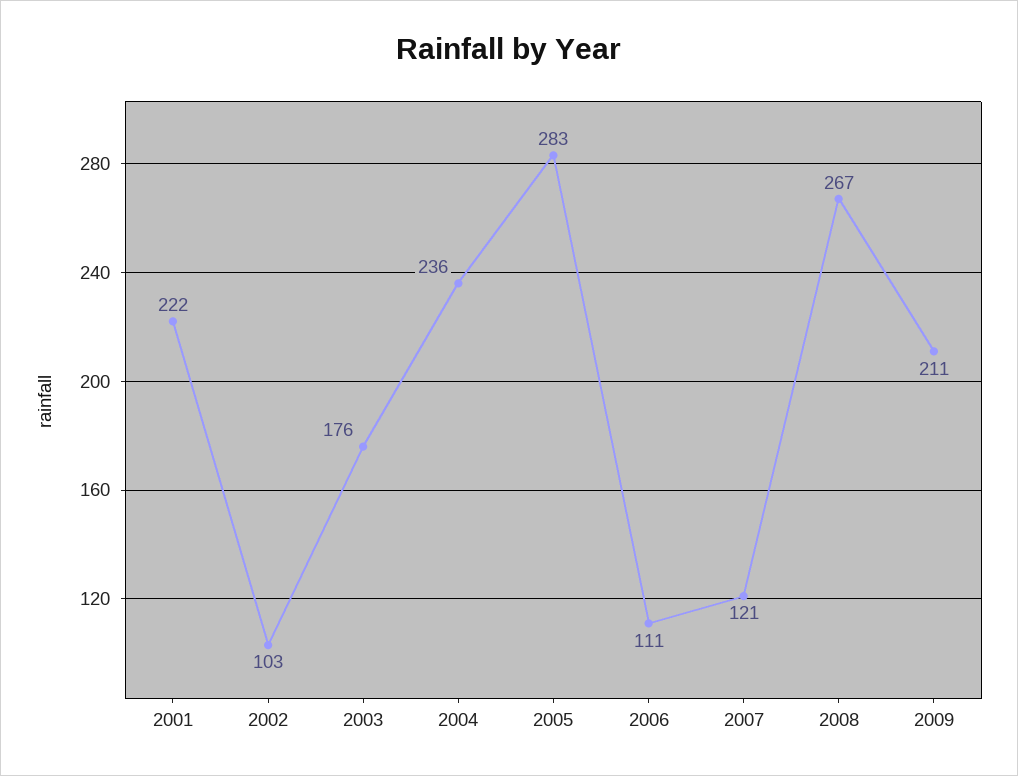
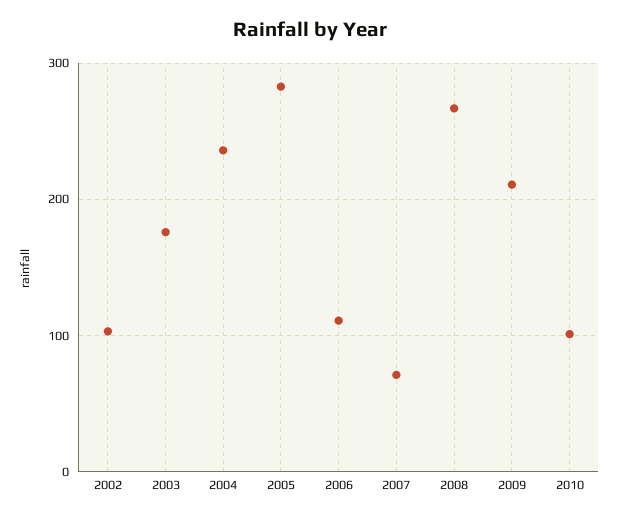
2001: 222 -> none
2007: 121 -> 70
2010: none -> 100

